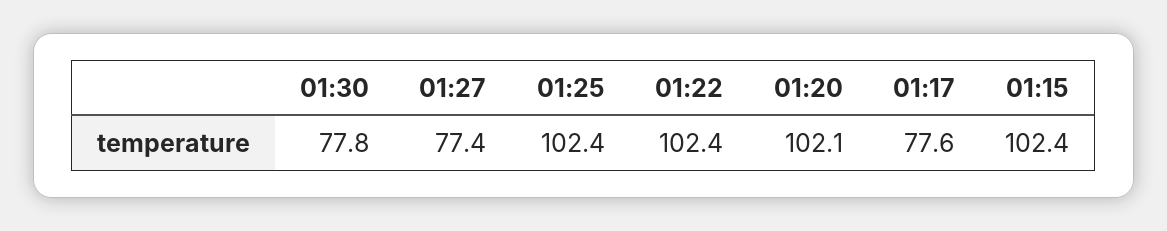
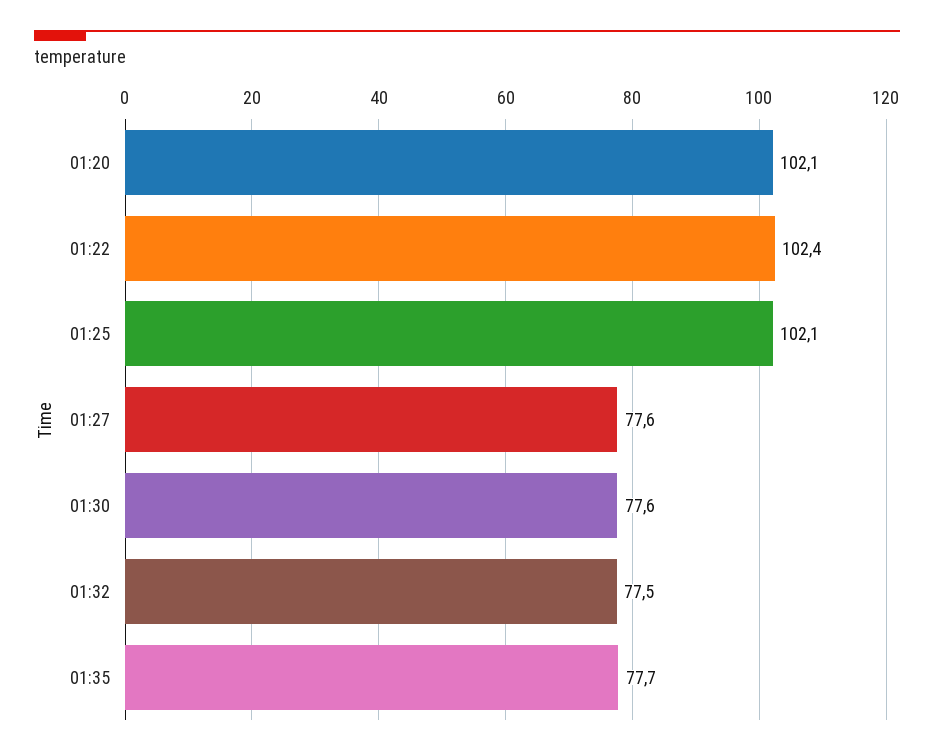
01:30: 77.8 -> 77.6
01:27: 77.4 -> 77.6
01:25: 102.4 -> 102.1
01:17: 77.6 -> none
01:15: 102.4 -> none
01:32: none -> 77.5
01:35: none -> 77.7

